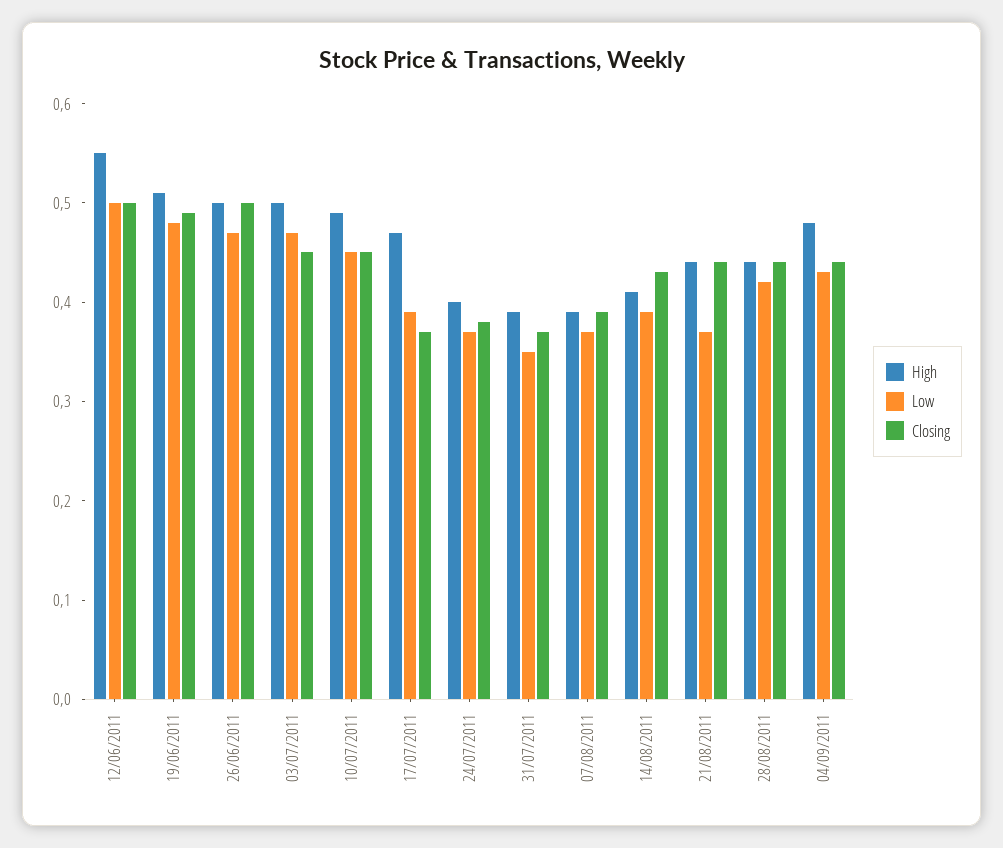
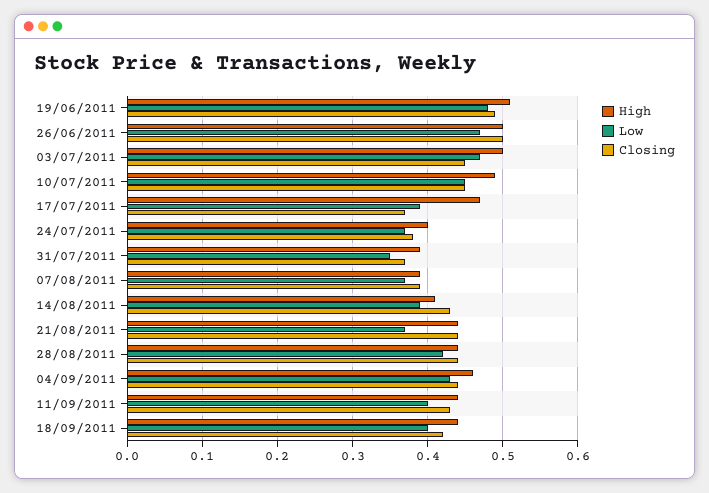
High, 12/06/2011: 0.55 -> none
Low, 12/06/2011: 0.5 -> none
Closing, 12/06/2011: 0.5 -> none
High, 04/09/2011: 0.48 -> 0.46
High, 11/09/2011: none -> 0.44
Low, 11/09/2011: none -> 0.4
Closing, 11/09/2011: none -> 0.43
High, 18/09/2011: none -> 0.44
Low, 18/09/2011: none -> 0.4
Closing, 18/09/2011: none -> 0.42

